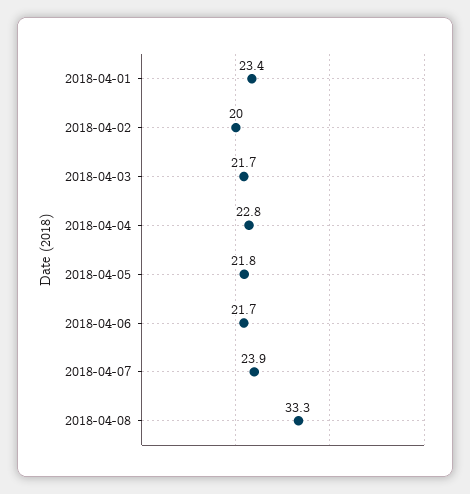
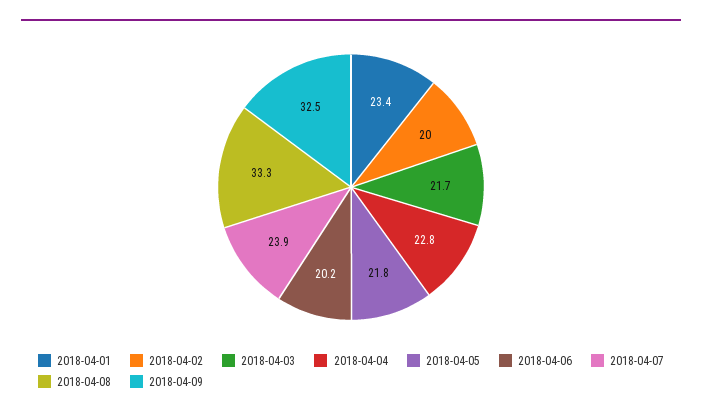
2018-04-06: 21.7 -> 20.2
2018-04-09: none -> 32.5

